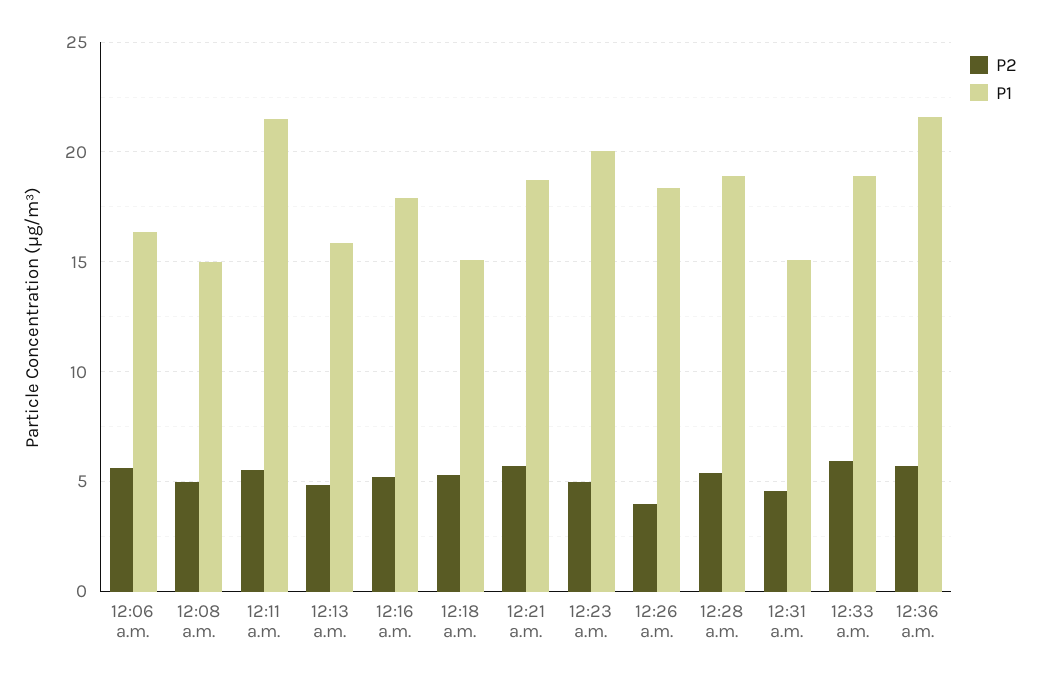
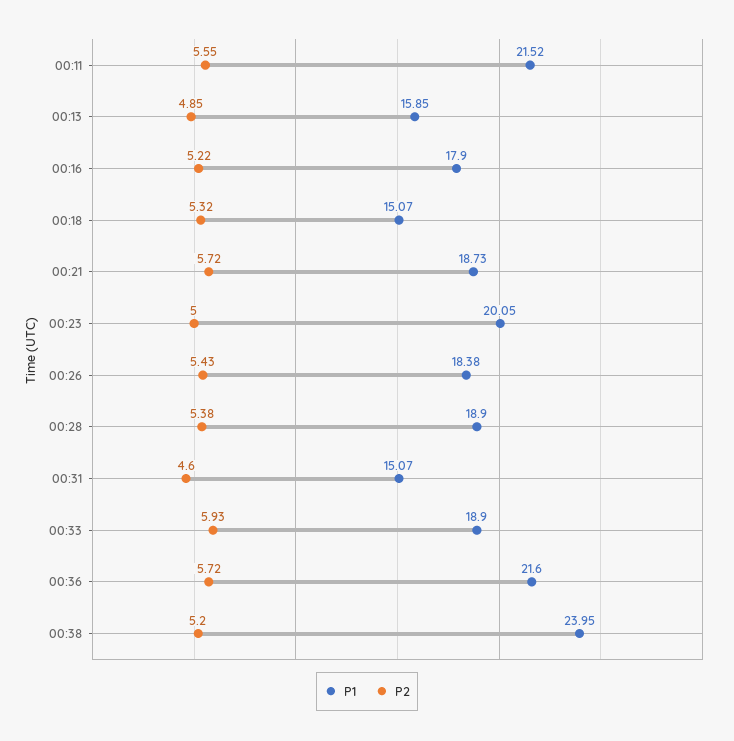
P2, 12:06 a.m.: 5.5 -> none
P1, 12:06 a.m.: 16.5 -> none
P2, 12:08 a.m.: 5 -> none
P1, 12:08 a.m.: 15 -> none
P2, 12:26 a.m.: 4 -> 5.43
P1, 00:38: none -> 23.95
P2, 00:38: none -> 5.2

